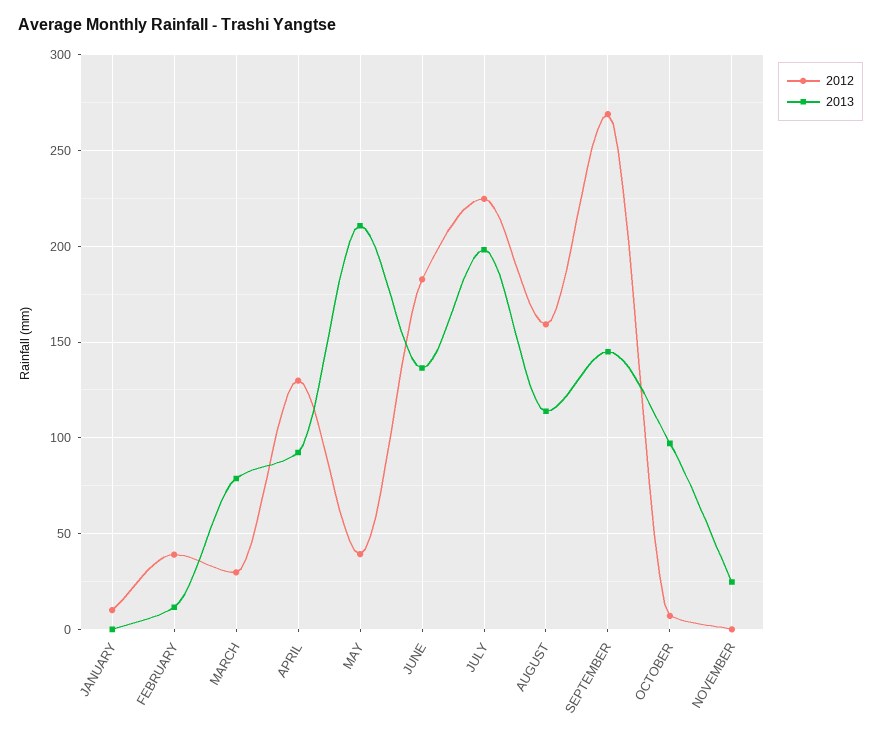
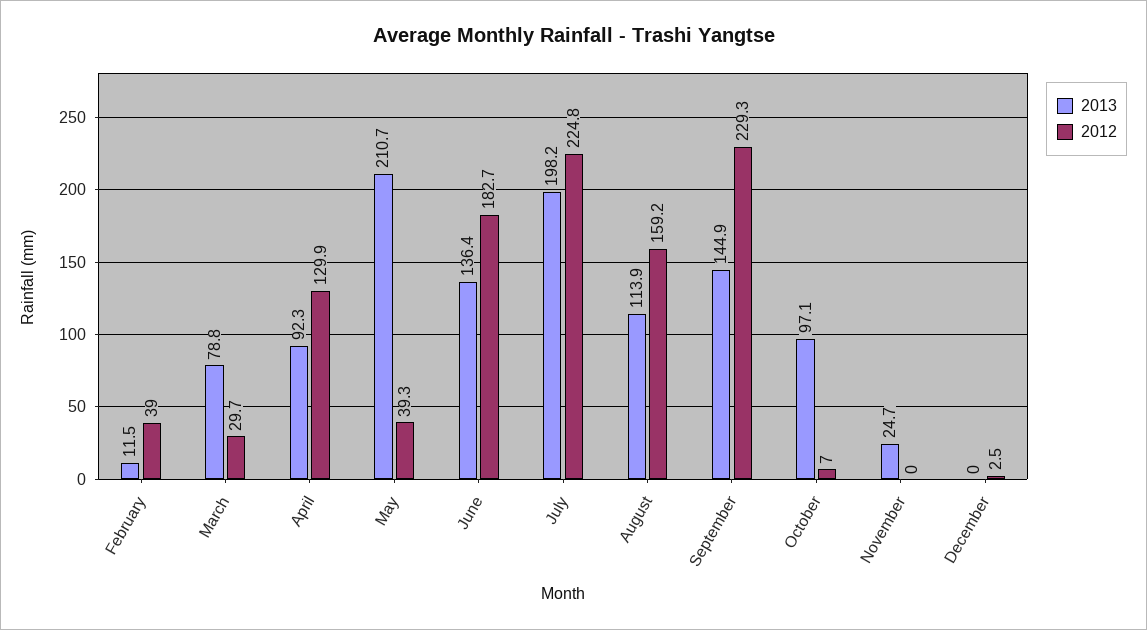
2012, JANUARY: 10 -> none
2013, JANUARY: 0 -> none
2012, SEPTEMBER: 270 -> 229.3
2013, December: none -> 0
2012, December: none -> 2.5

